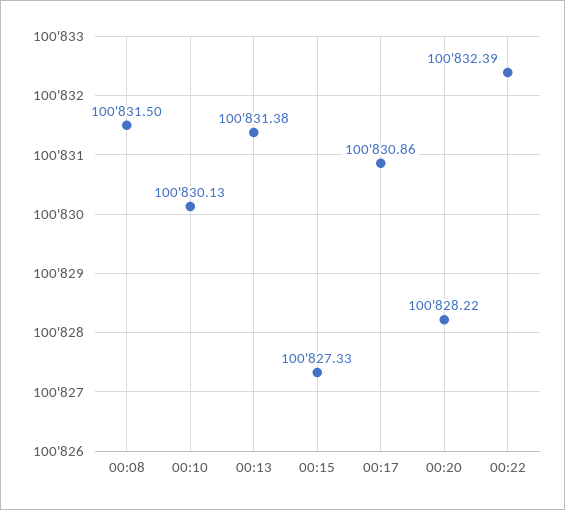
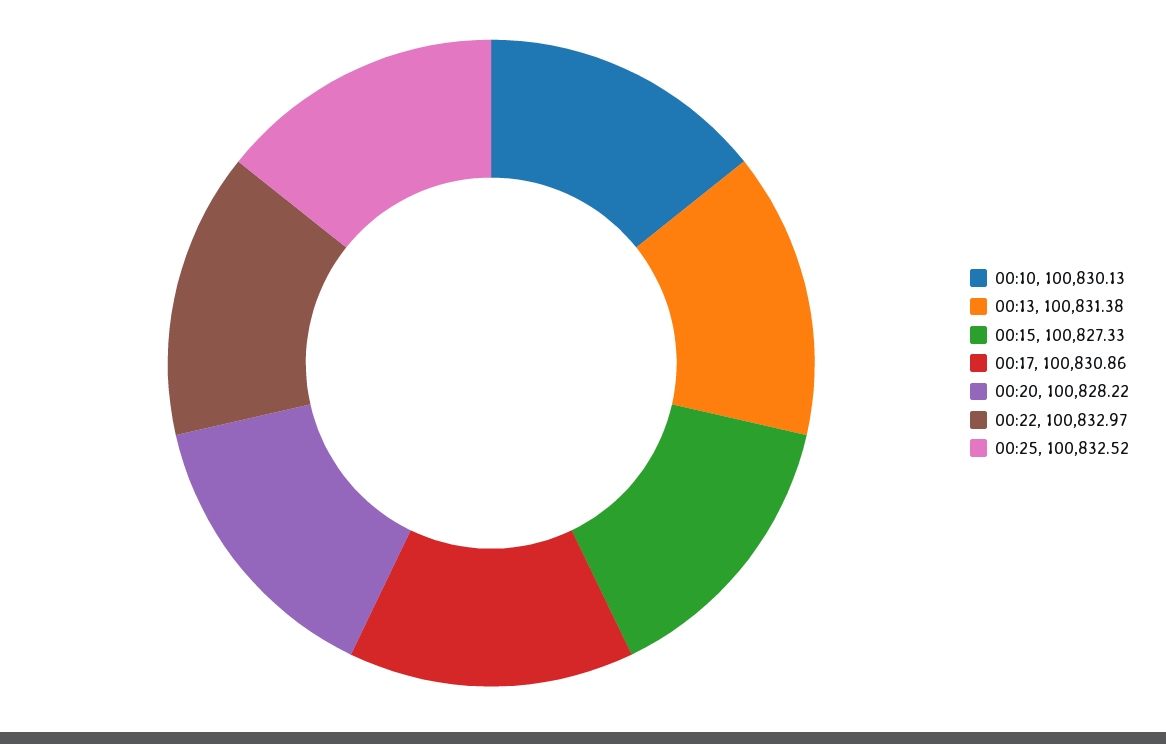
00:08: 100831.5 -> none
00:22: 100832.39 -> 100832.97
00:25: none -> 100832.52

